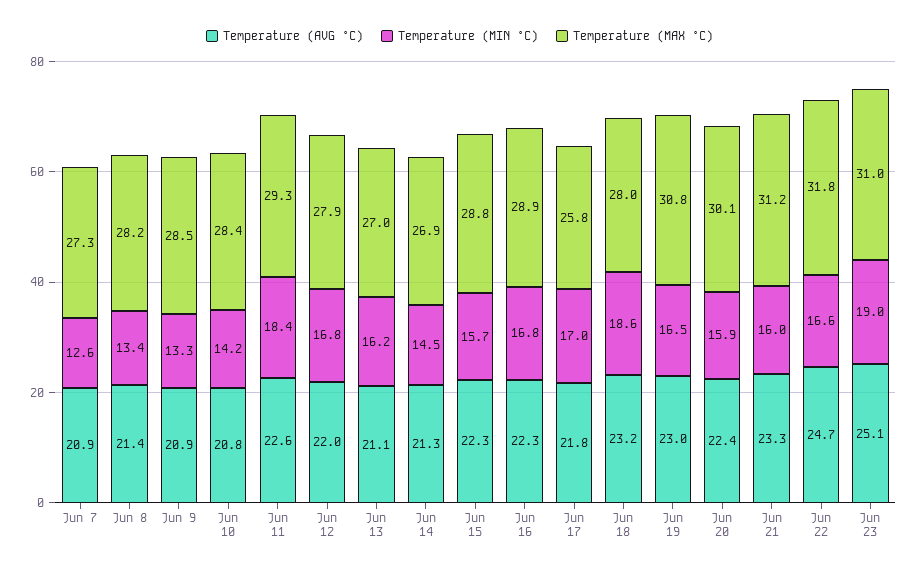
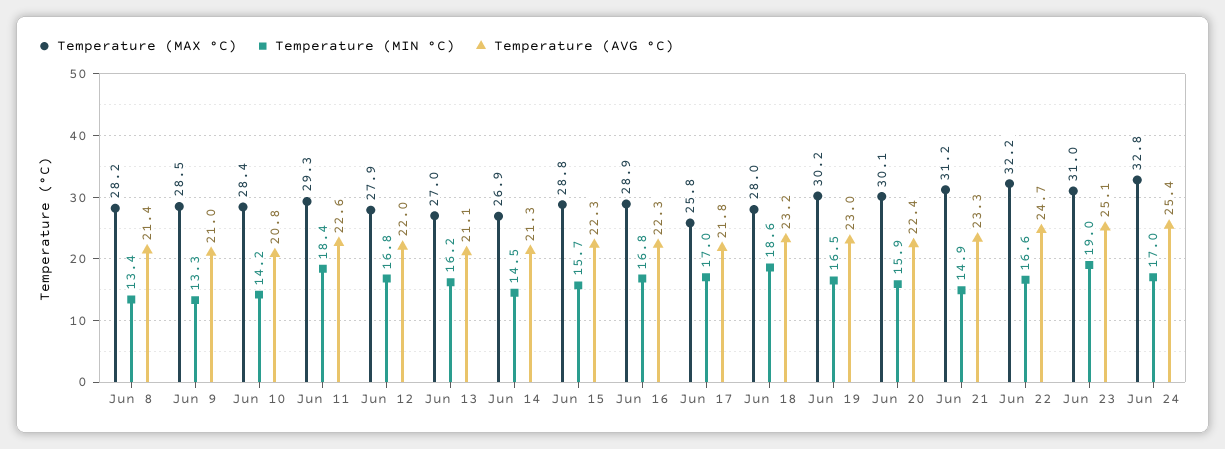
Temperature (AVG °C), Jun 7: 20.9 -> none
Temperature (MIN °C), Jun 7: 12.6 -> none
Temperature (MAX °C), Jun 7: 27.3 -> none
Temperature (AVG °C), Jun 9: 20.9 -> 21
Temperature (MAX °C), Jun 19: 30.8 -> 30.2
Temperature (MIN °C), Jun 21: 16 -> 14.9
Temperature (MAX °C), Jun 22: 31.8 -> 32.2
Temperature (MAX °C), Jun 24: none -> 32.8
Temperature (MIN °C), Jun 24: none -> 17
Temperature (AVG °C), Jun 24: none -> 25.4

